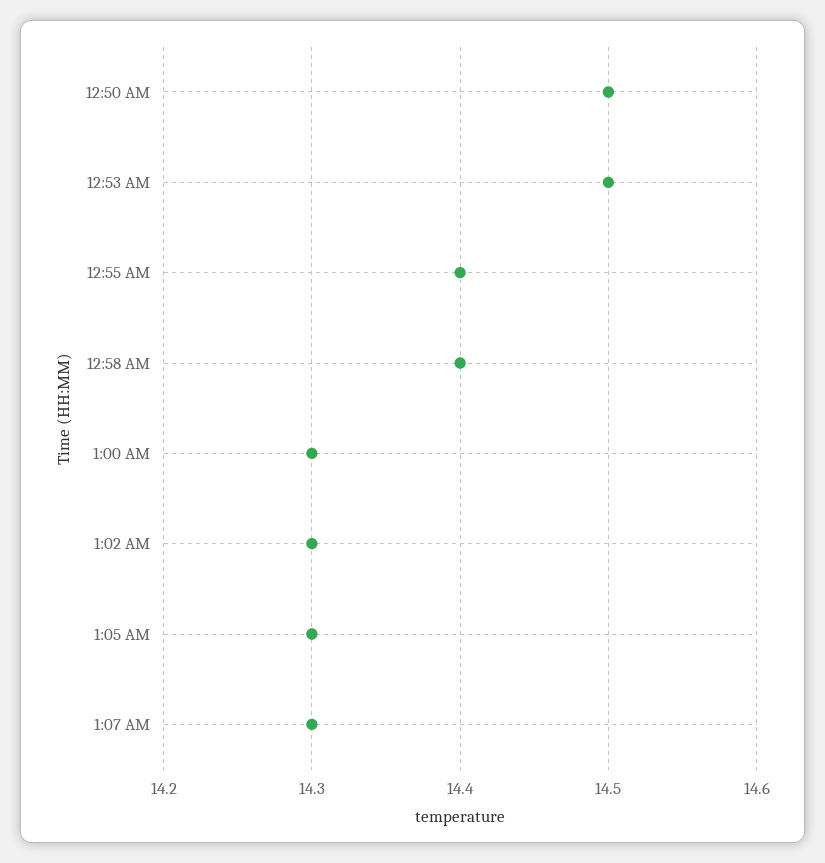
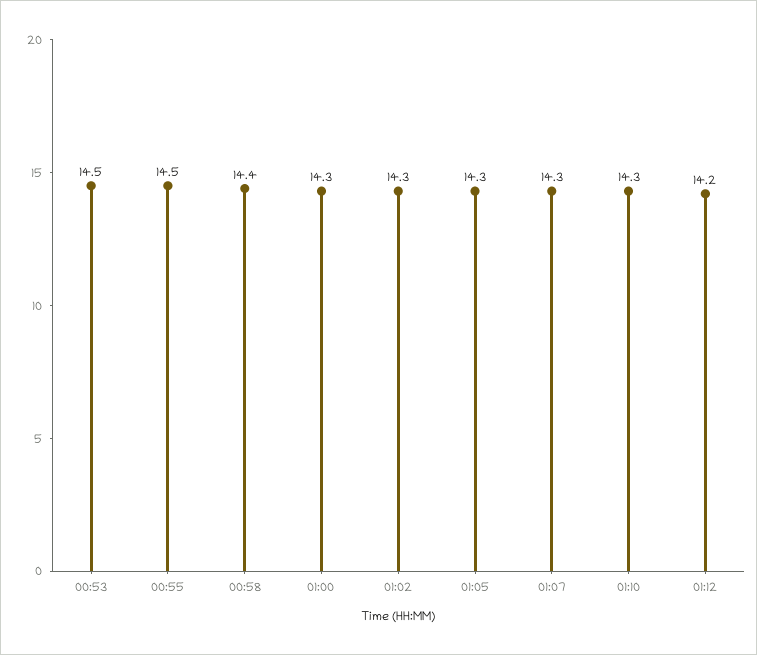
12:50 AM: 14.5 -> none
12:55 AM: 14.4 -> 14.5
01:10: none -> 14.3
01:12: none -> 14.2

